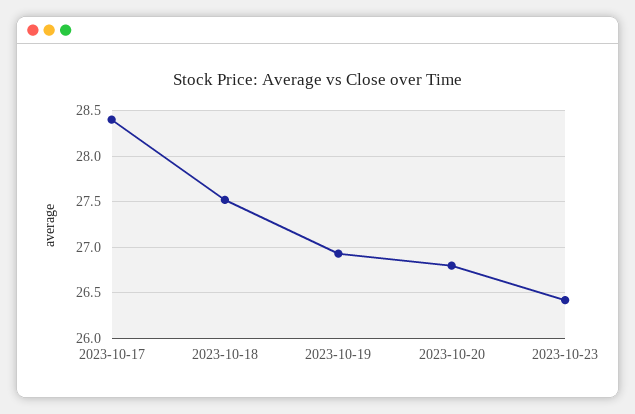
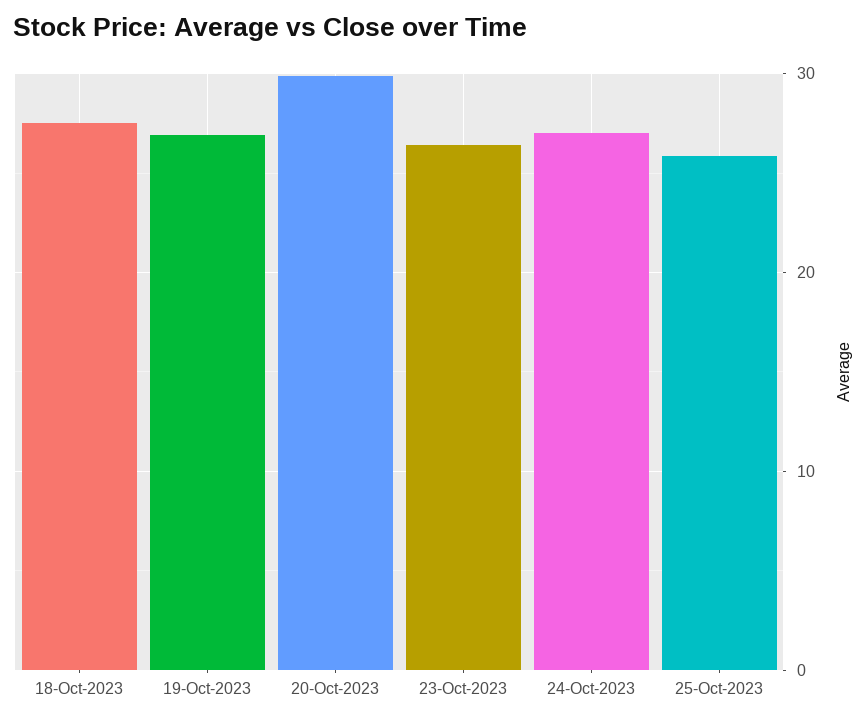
2023-10-17: 28.4 -> none
2023-10-20: 26.8 -> 30
24-Oct-2023: none -> 27
25-Oct-2023: none -> 26

